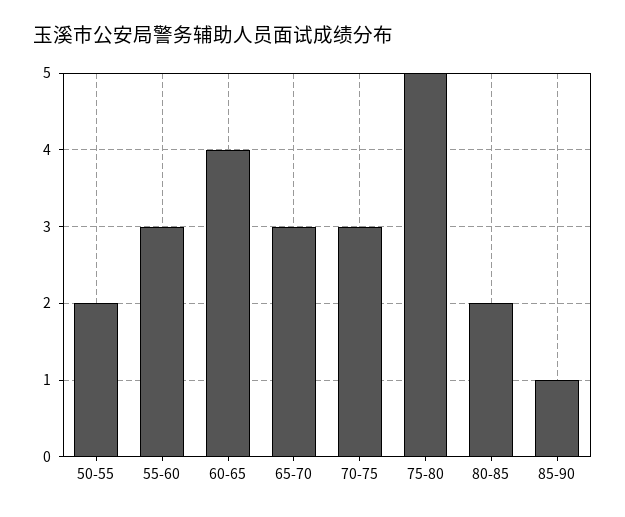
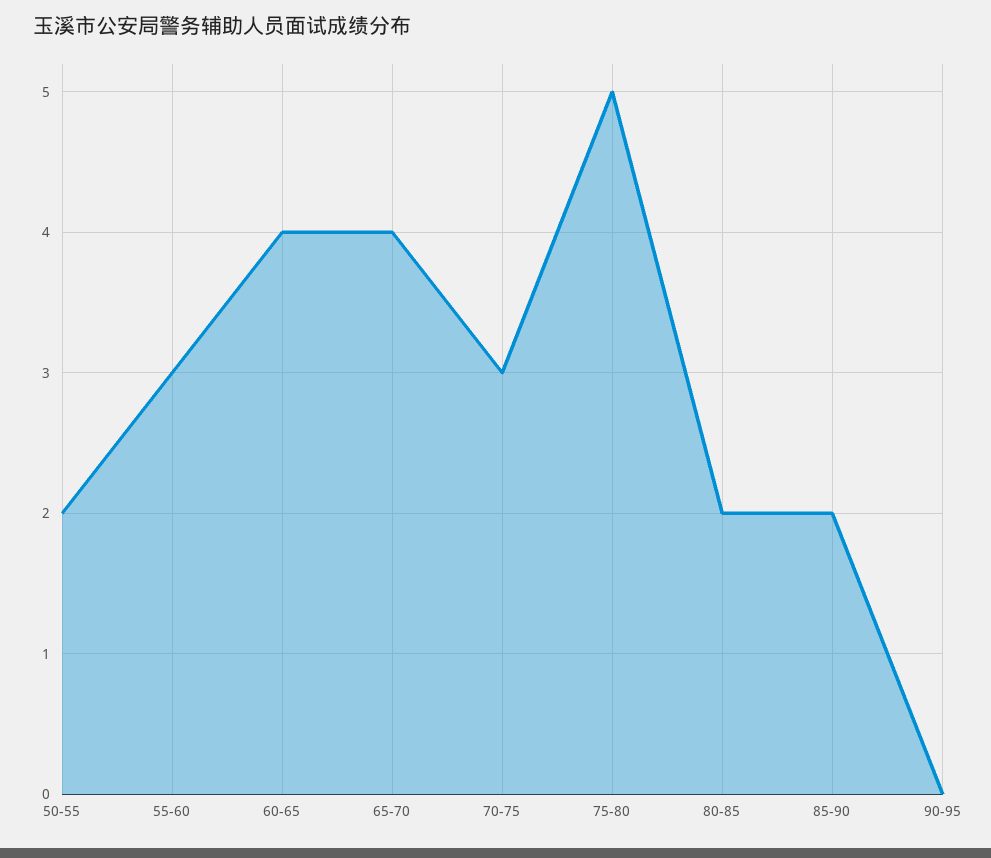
65-70: 3 -> 4
85-90: 1 -> 2
90-95: none -> 0

